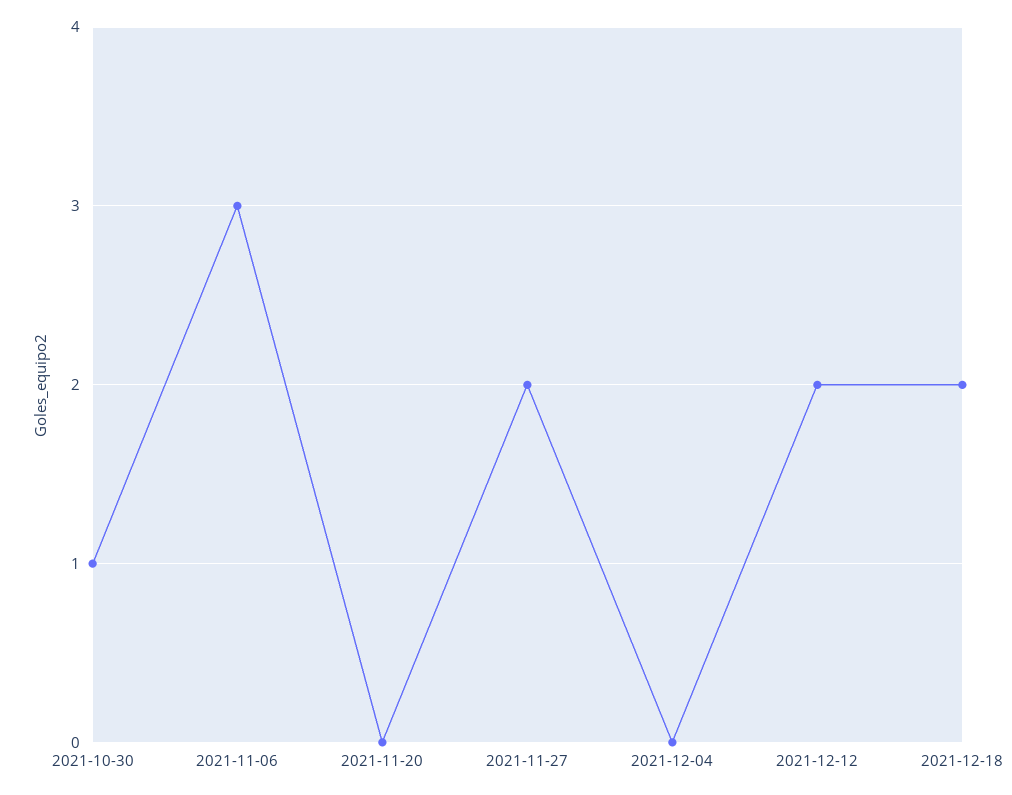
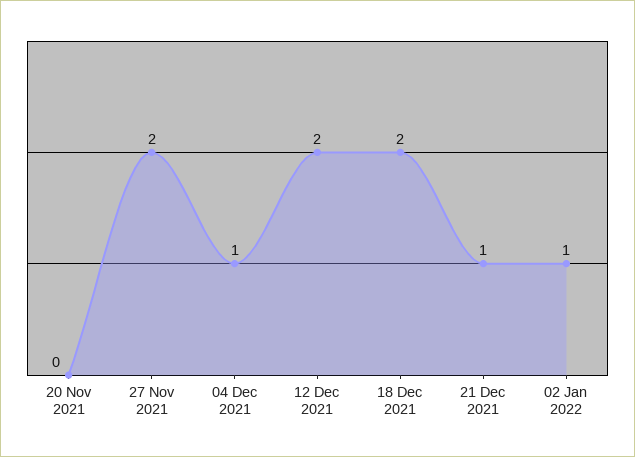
2021-10-30: 1 -> none
2021-11-06: 3 -> none
2021-12-04: 0 -> 1
21 Dec 2021: none -> 1
02 Jan 2022: none -> 1

